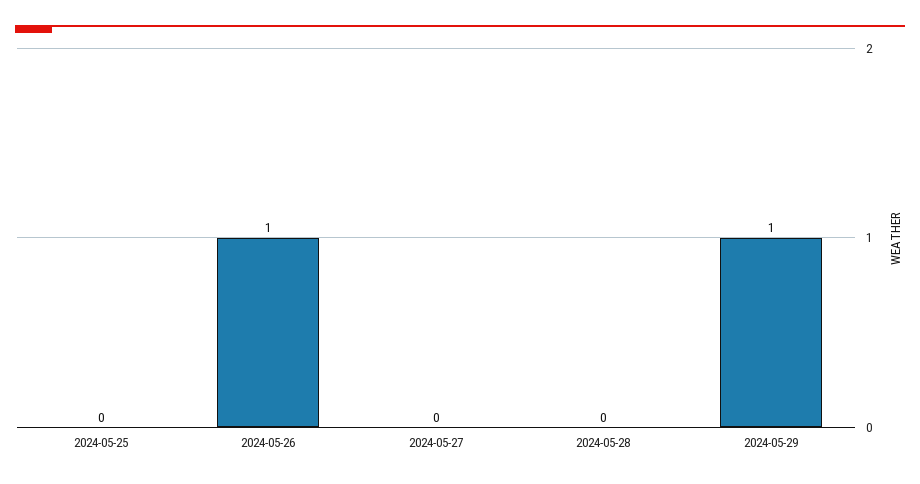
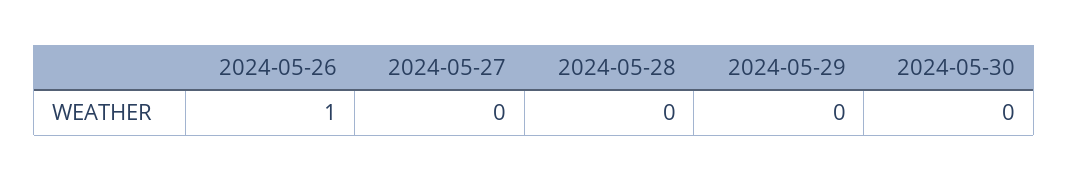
2024-05-25: 0 -> none
2024-05-29: 1 -> 0
2024-05-30: none -> 0

